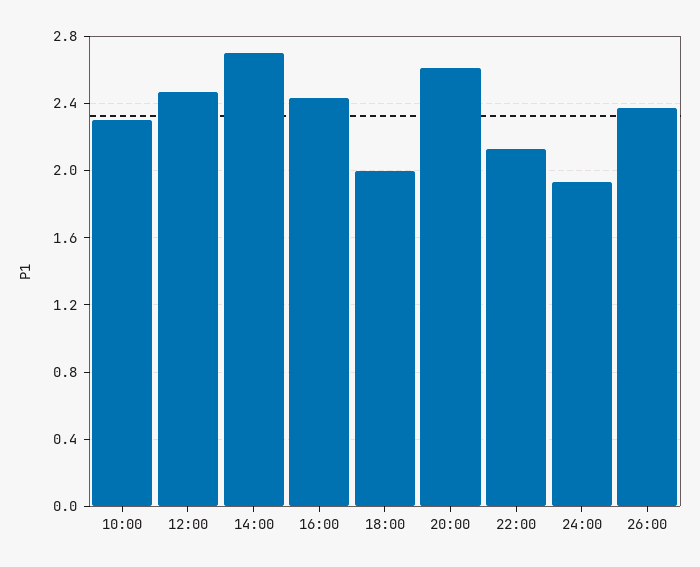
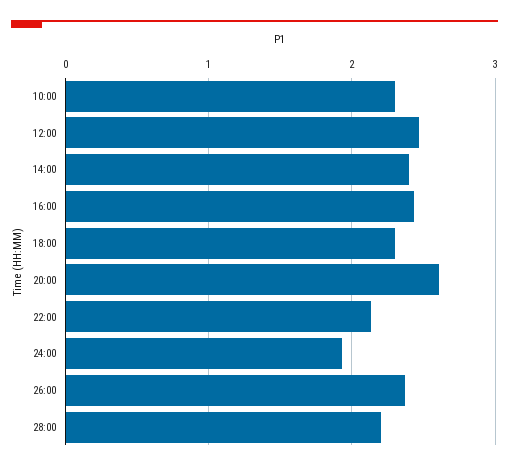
14:00: 2.7 -> 2.4
18:00: 2 -> 2.3
28:00: none -> 2.2

